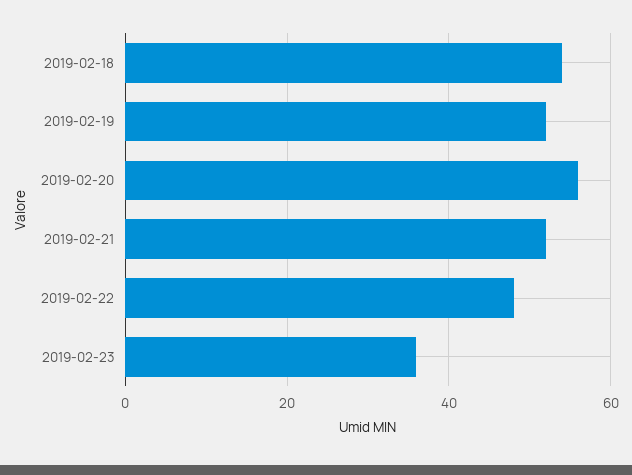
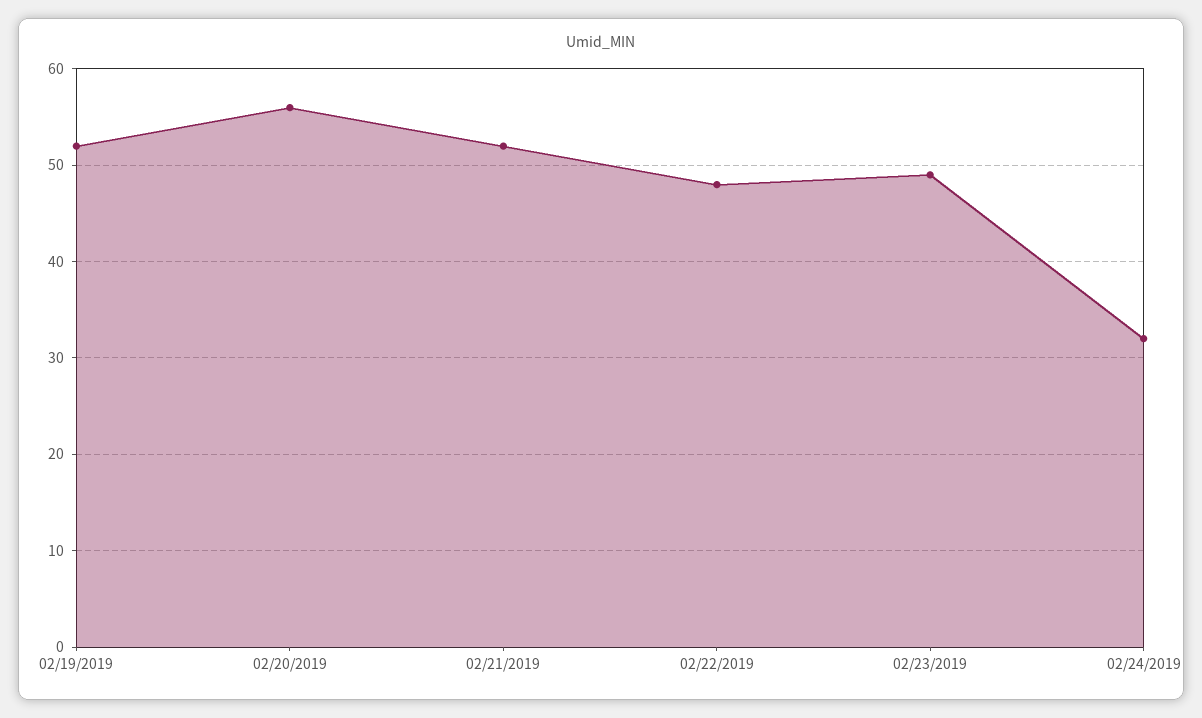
2019-02-18: 55 -> none
2019-02-23: 35 -> 49
02/24/2019: none -> 32

